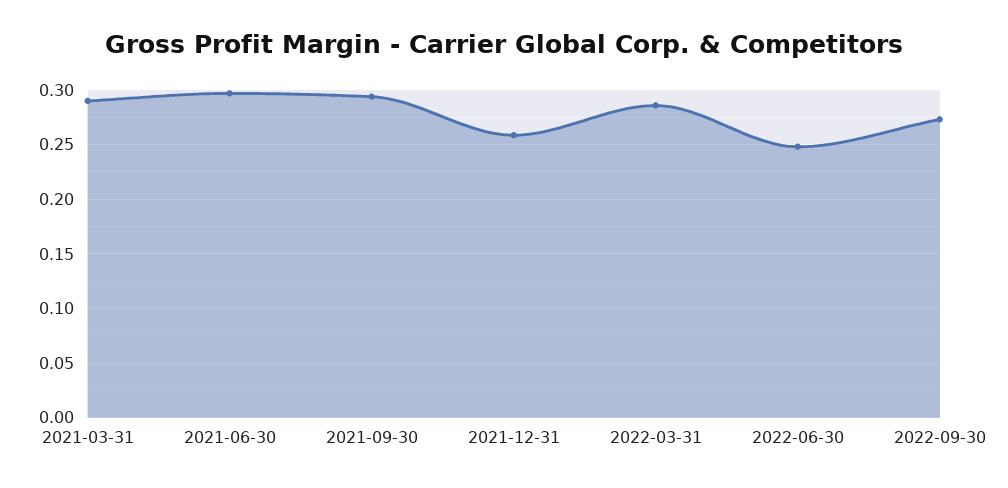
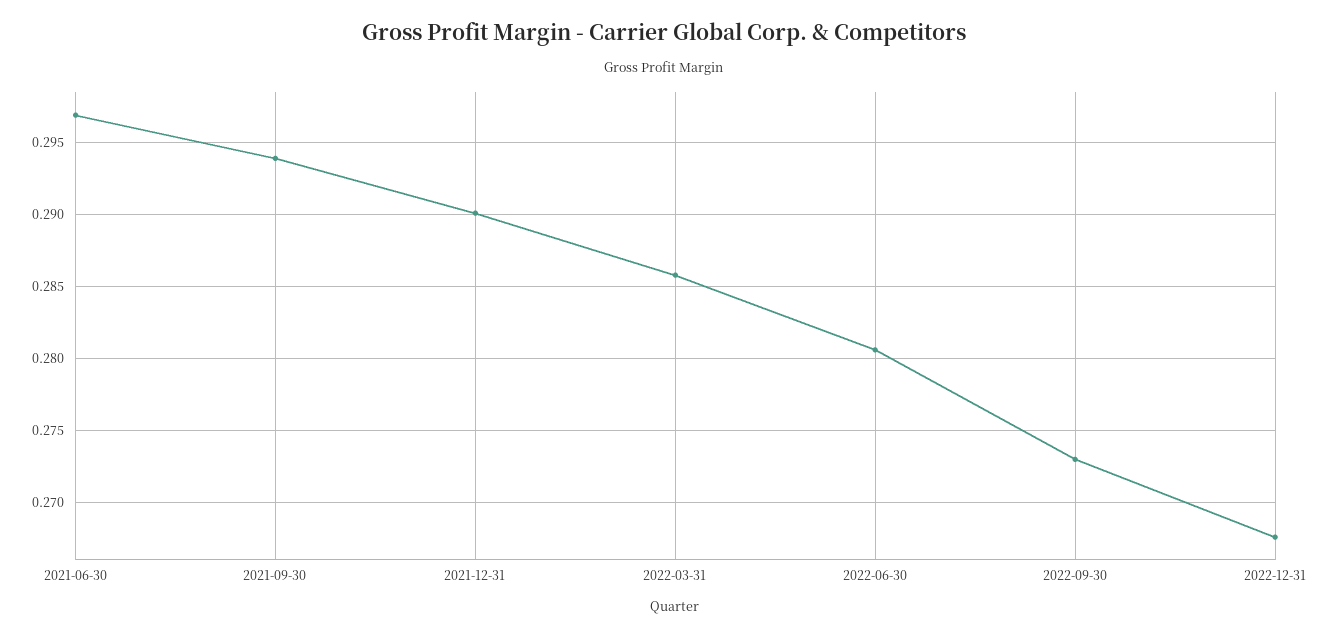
2021-03-31: 0.29 -> none
2021-12-31: 0.26 -> 0.29
2022-06-30: 0.25 -> 0.2805
2022-12-31: none -> 0.2675

